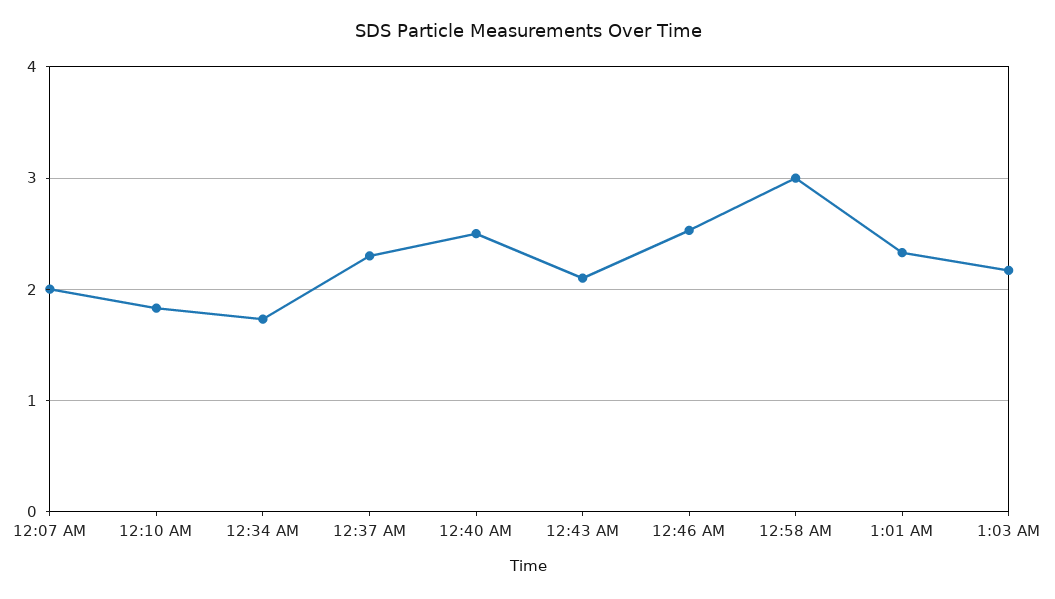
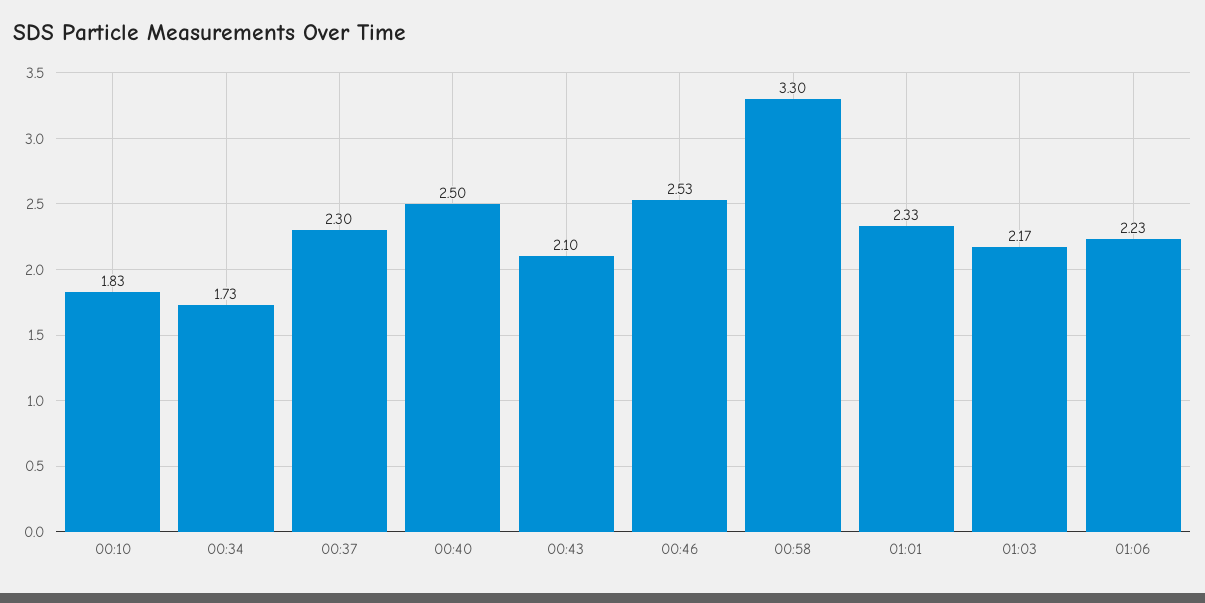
12:07 AM: 2 -> none
12:58 AM: 3 -> 3.3
01:06: none -> 2.23

